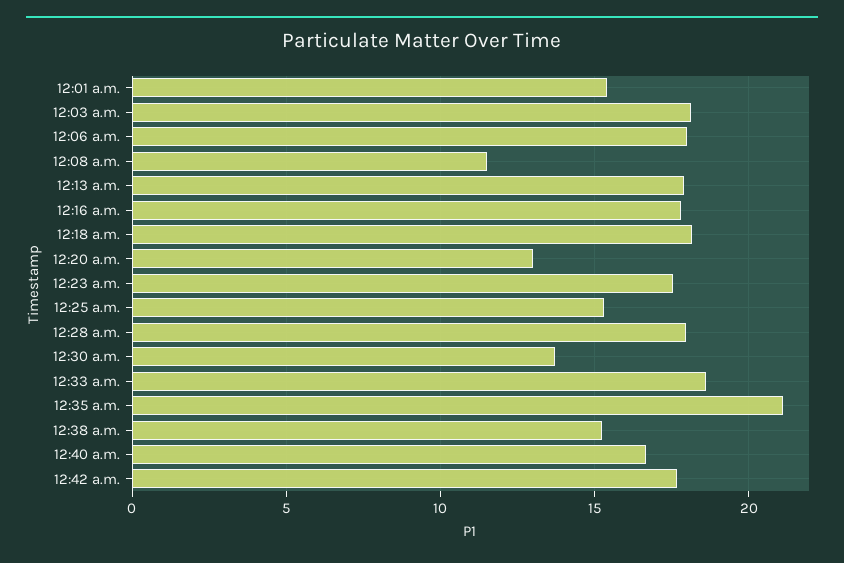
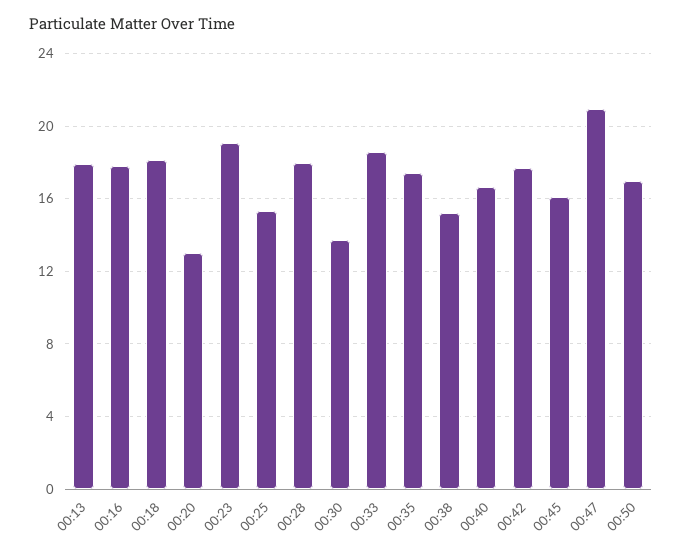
12:01 a.m.: 15.5 -> none
12:03 a.m.: 18 -> none
12:06 a.m.: 18 -> none
12:08 a.m.: 11.5 -> none
12:23 a.m.: 17.5 -> 19
12:35 a.m.: 21 -> 17.5
00:45: none -> 16
00:47: none -> 21
00:50: none -> 17

